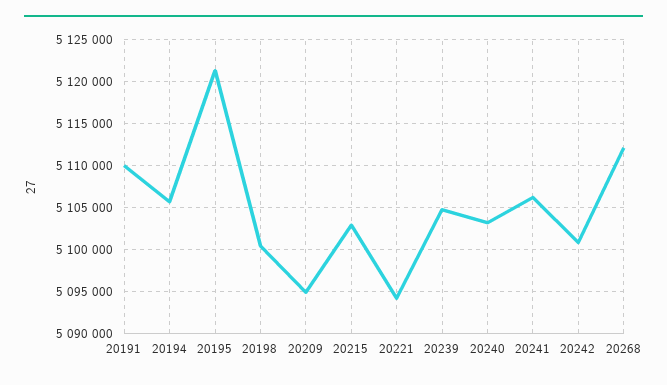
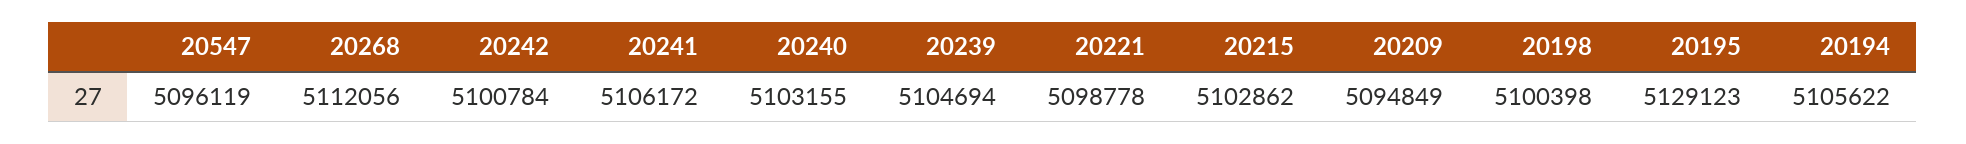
20191: 5110000 -> none
20195: 5121000 -> 5129123
20221: 5094000 -> 5098778
20547: none -> 5096119

